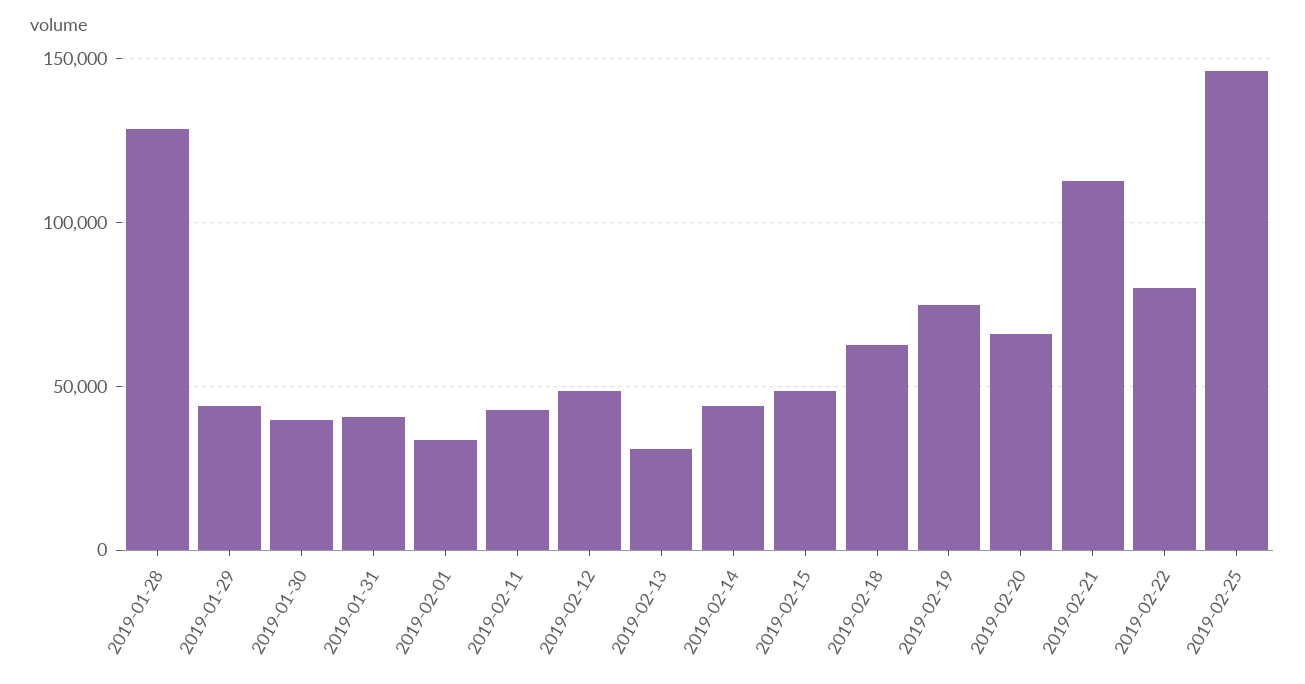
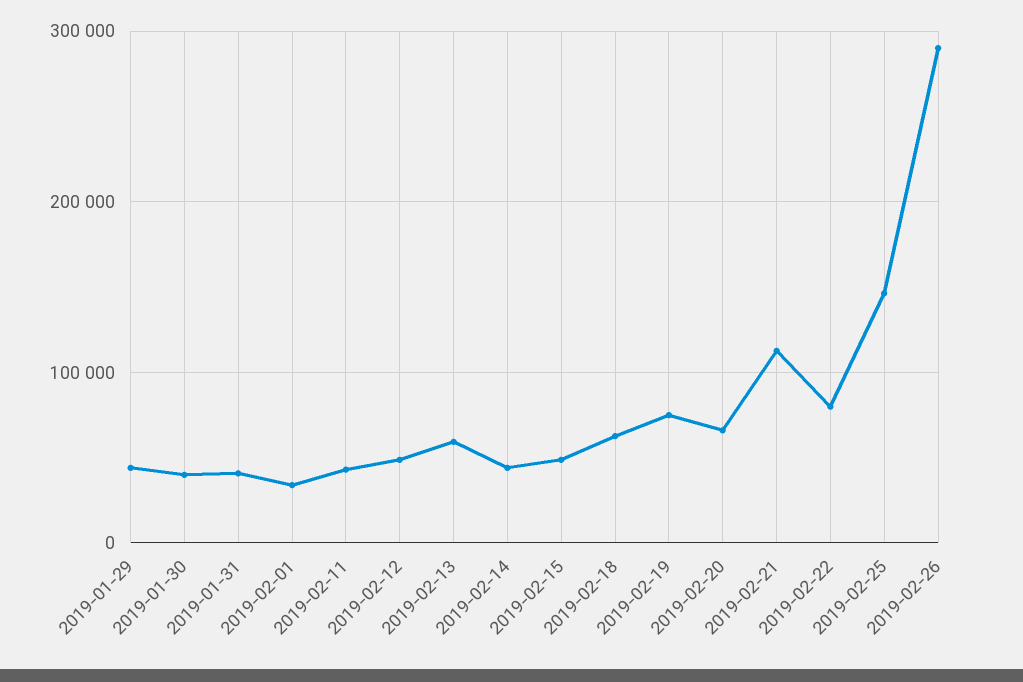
2019-01-28: 130000 -> none
2019-02-13: 30000 -> 60000
2019-02-26: none -> 290000

